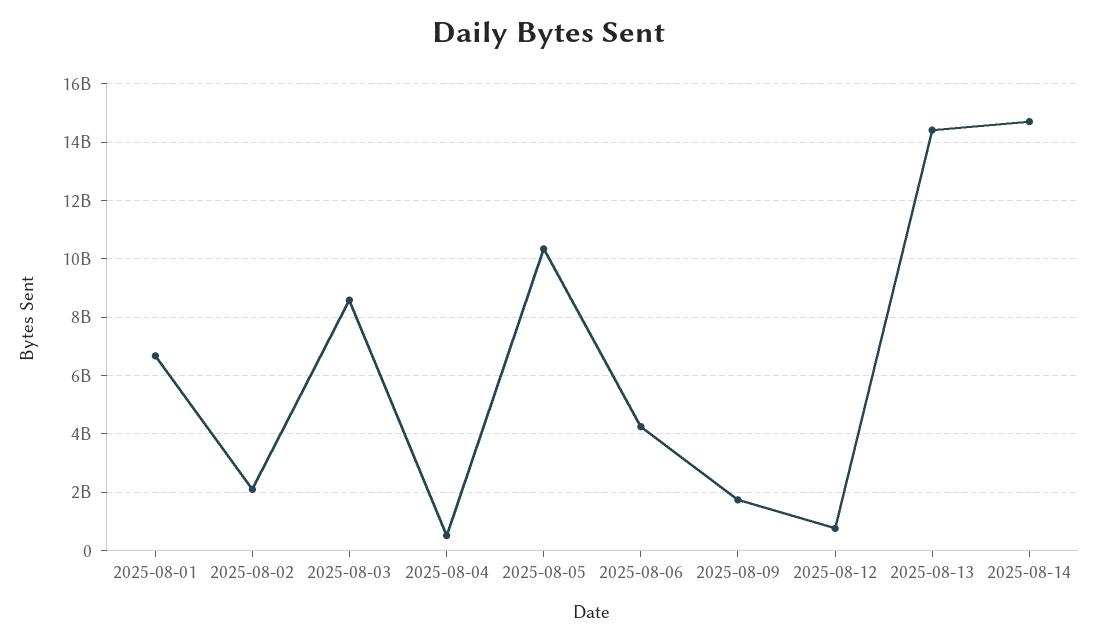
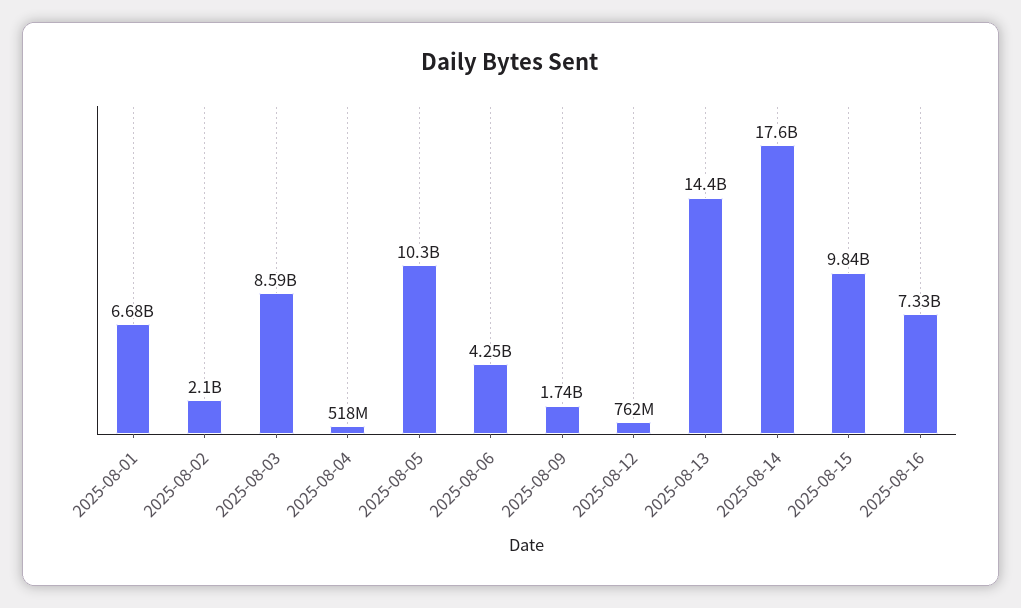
2025-08-14: 14750000000 -> 17600000000
2025-08-15: none -> 9840000000
2025-08-16: none -> 7330000000

